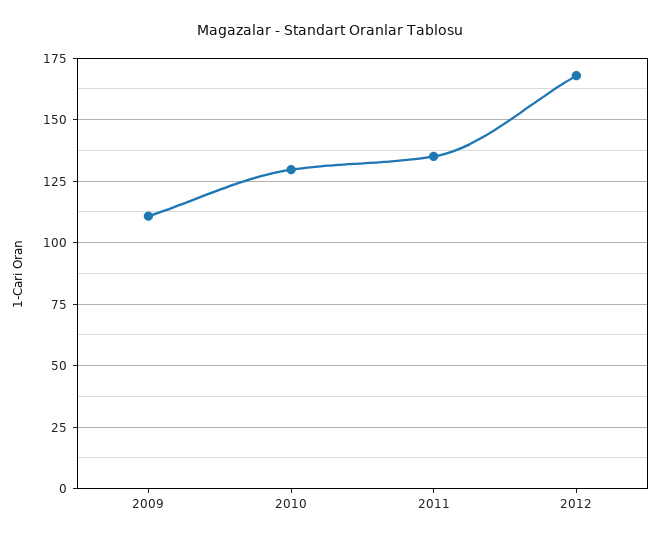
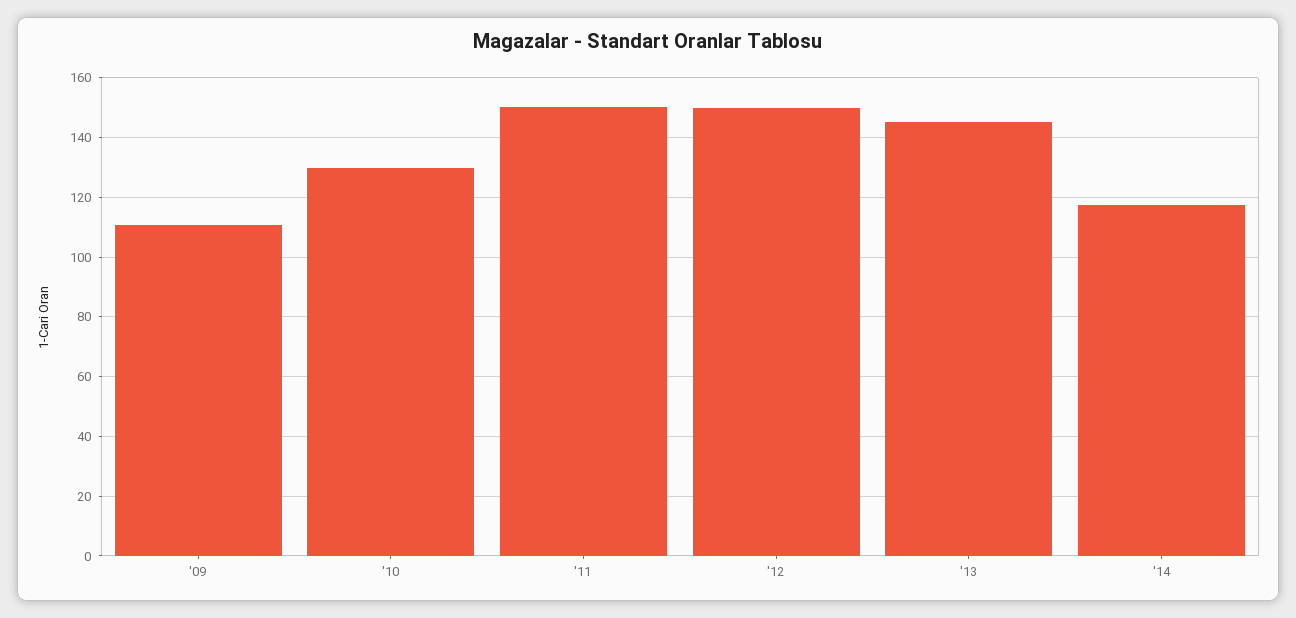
2011: 135 -> 150
2012: 167.5 -> 150
'13: none -> 145
'14: none -> 117.5

